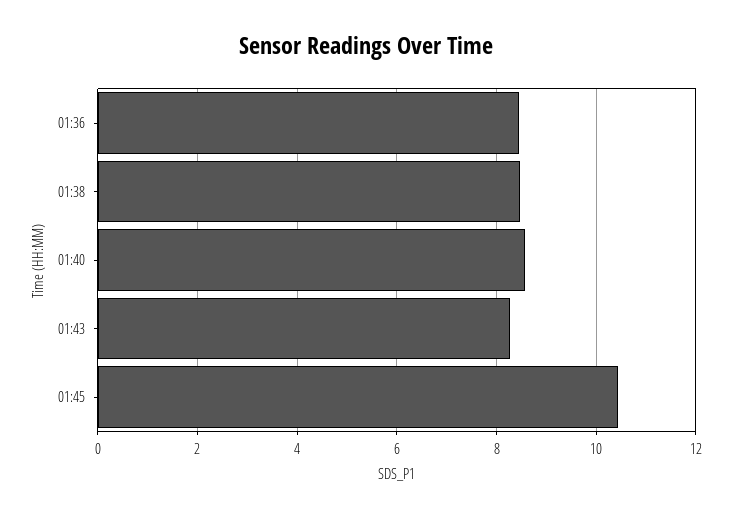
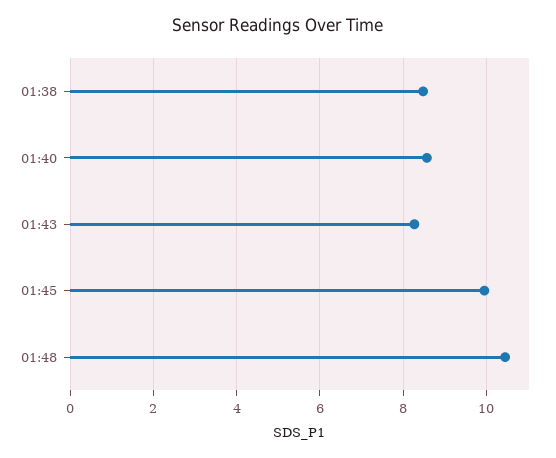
01:36: 8.4 -> none
01:45: 10.4 -> 10
01:48: none -> 10.4

